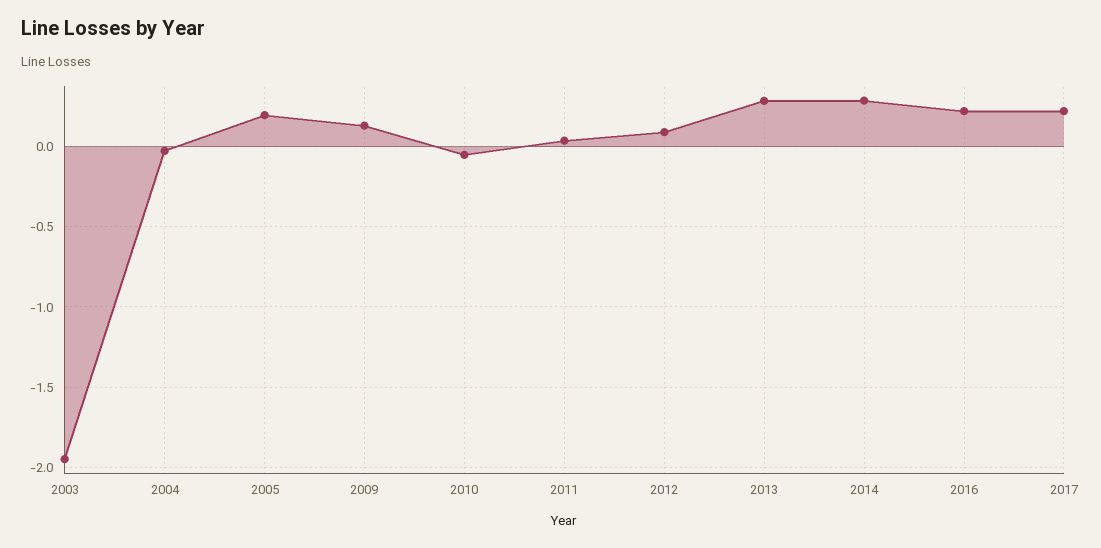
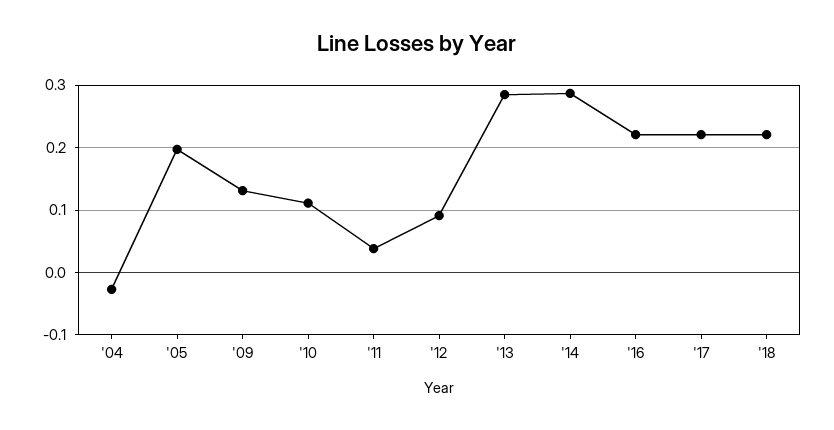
2003: -1.95 -> none
2010: -0.05 -> 0.11
'18: none -> 0.22

